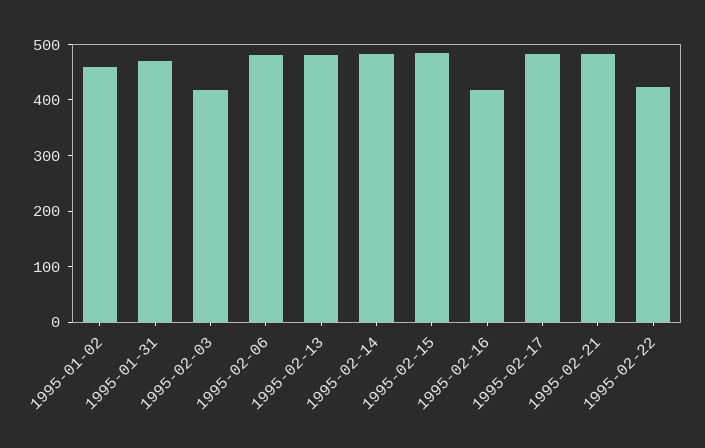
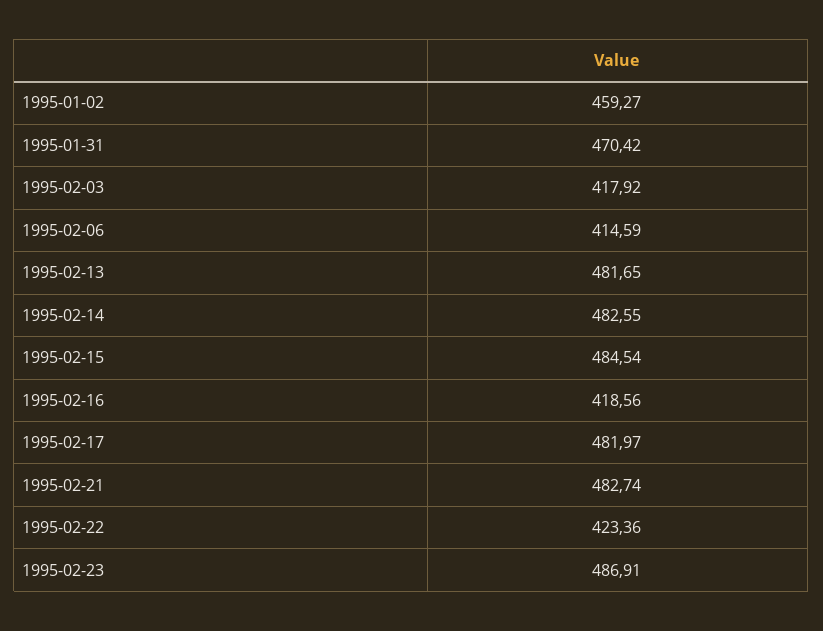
1995-02-06: 480 -> 414.59
1995-02-23: none -> 486.91

